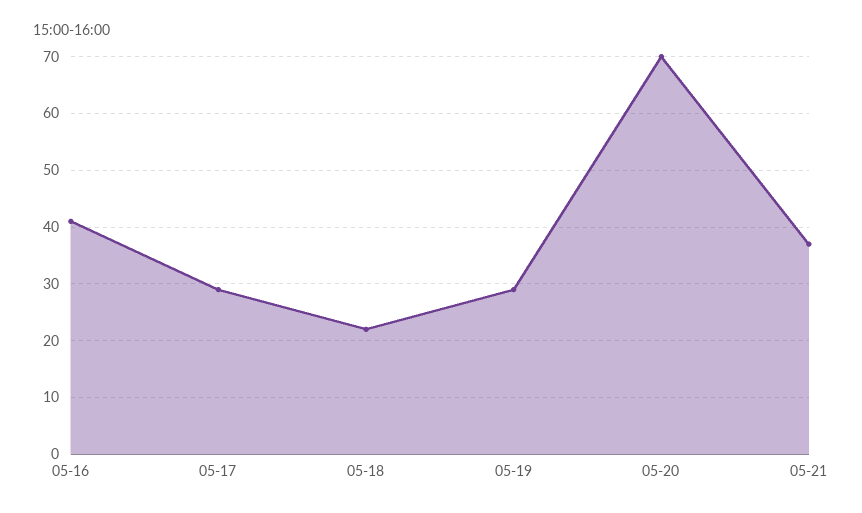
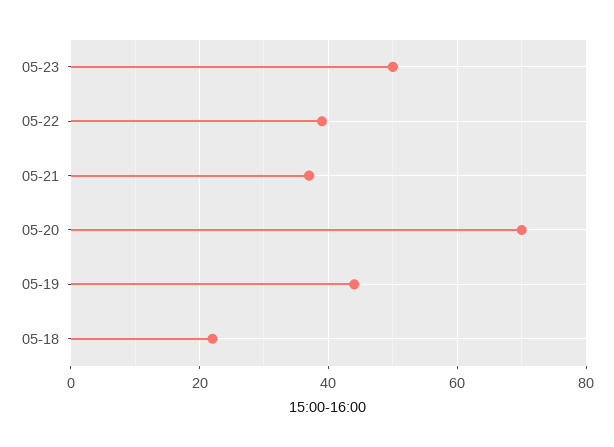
05-16: 40 -> none
05-17: 30 -> none
05-19: 30 -> 45
05-23: none -> 50
05-22: none -> 40

